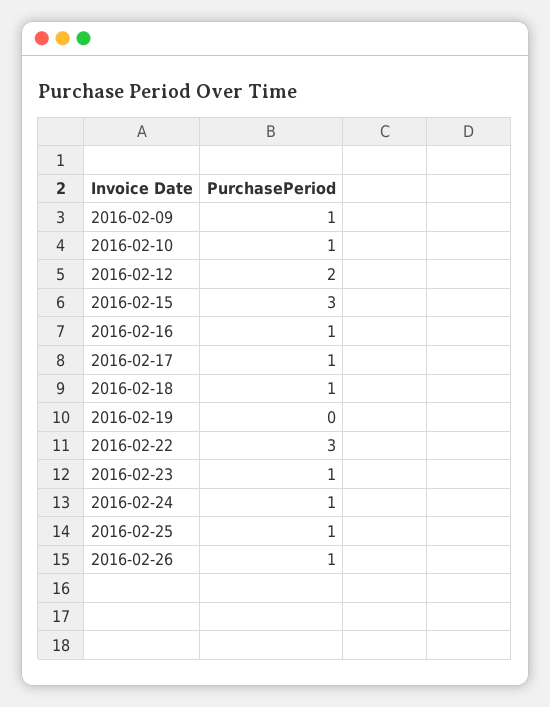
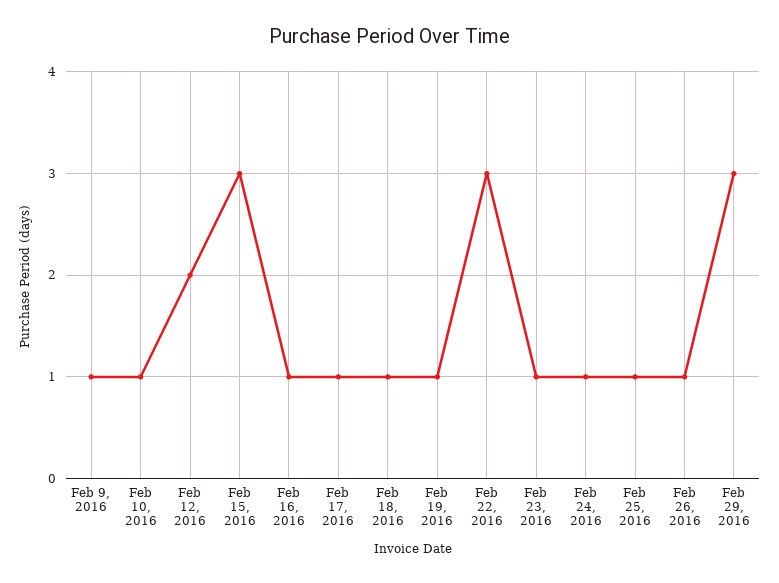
2016-02-19: 0 -> 1
Feb 29, 2016: none -> 3

